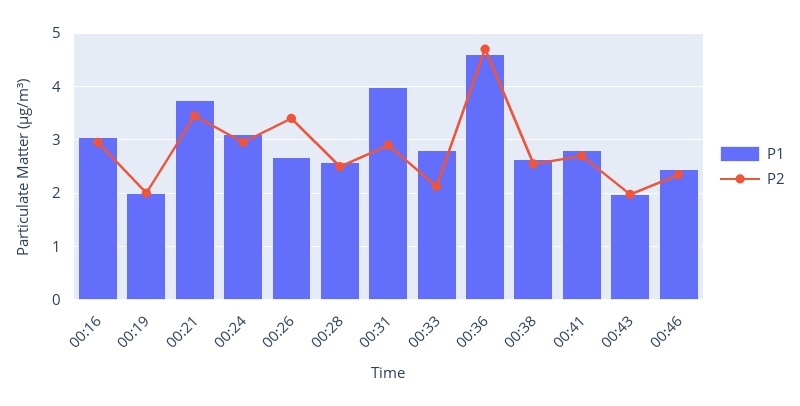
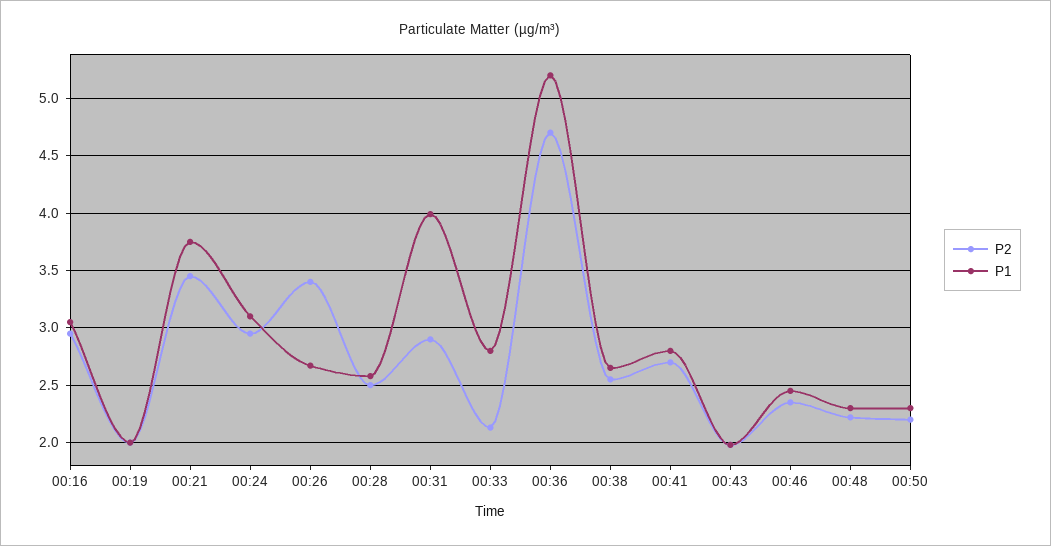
P1, 00:36: 4.6 -> 5.2
P2, 00:48: none -> 2.2
P1, 00:48: none -> 2.3
P2, 00:50: none -> 2.2
P1, 00:50: none -> 2.3

